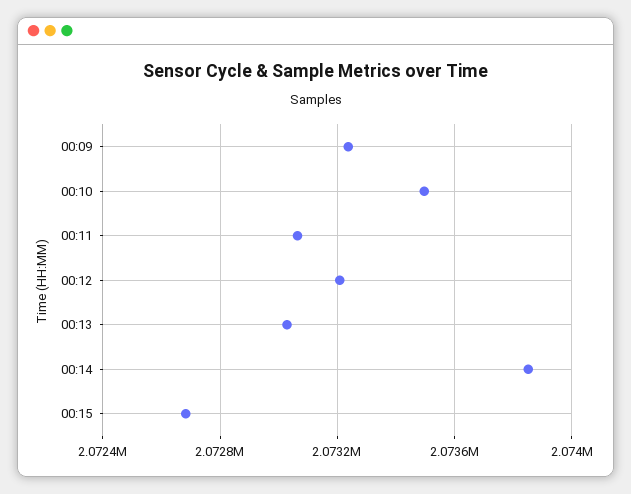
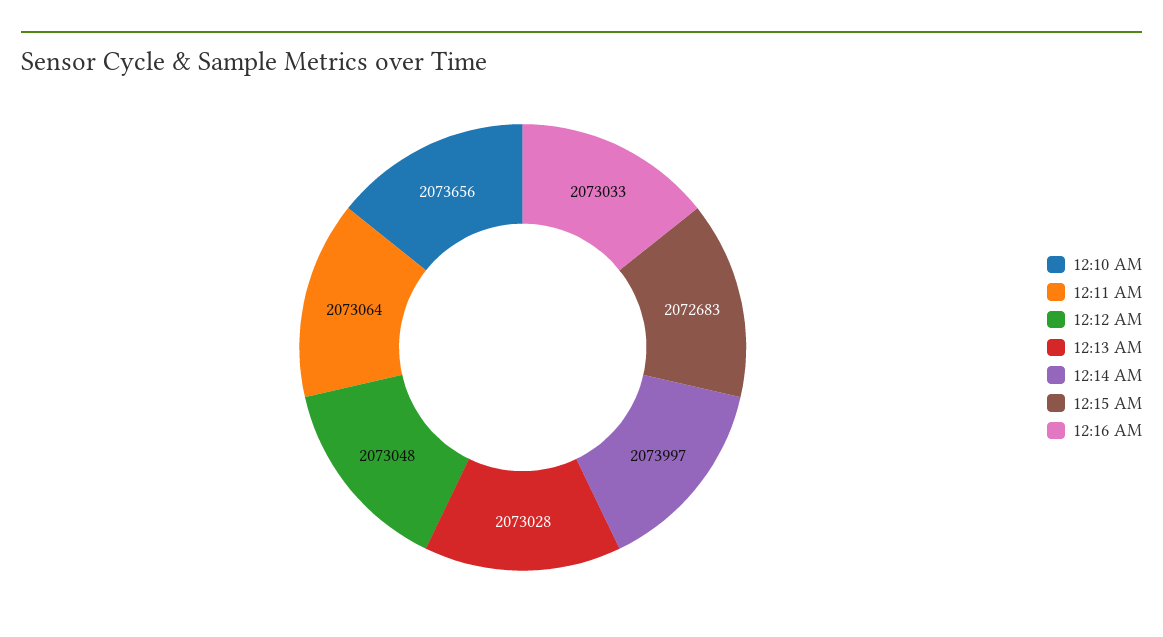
00:09: 2073250 -> none
00:10: 2073500 -> 2073656
00:12: 2073200 -> 2073048
00:14: 2073850 -> 2073997
12:16 AM: none -> 2073033

